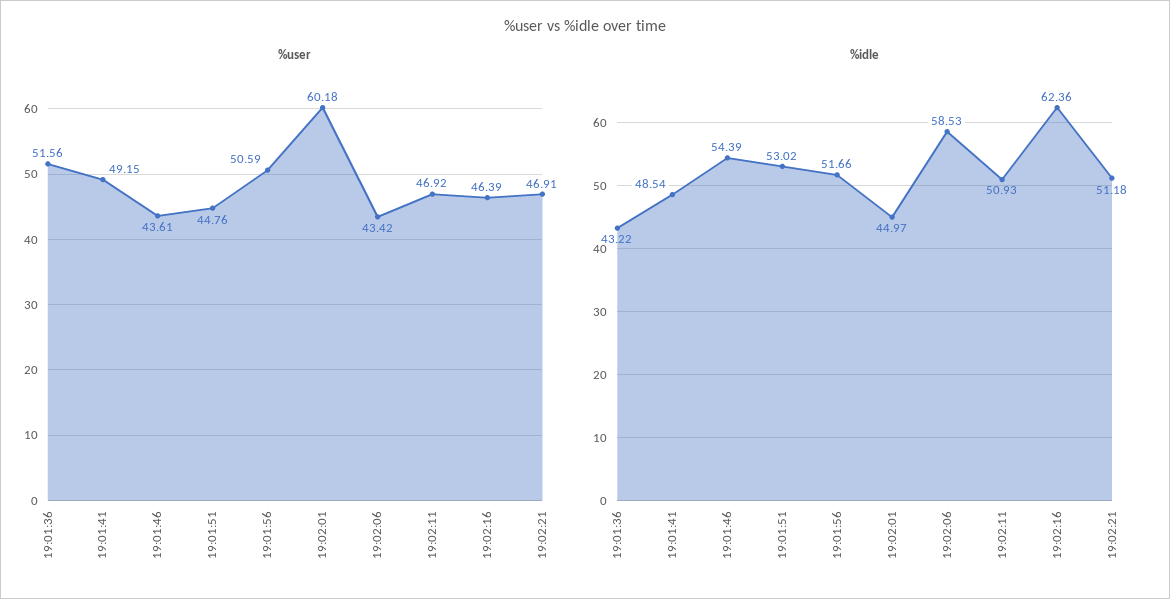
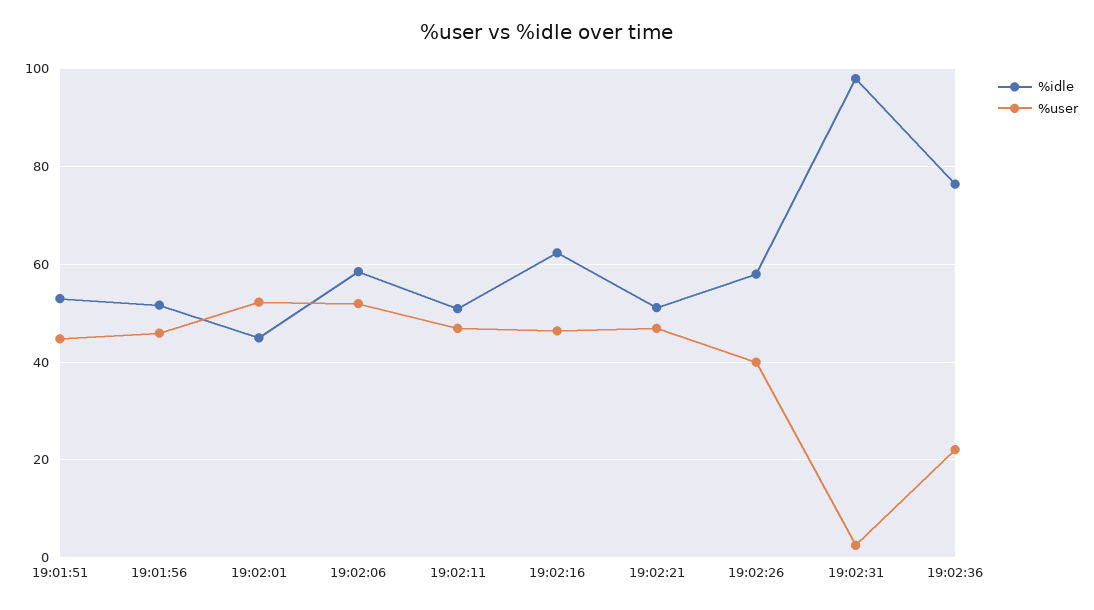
%user, 19:01:36: 51.56 -> none
%user, 19:01:41: 49.15 -> none
%user, 19:01:46: 43.61 -> none
%user, 19:01:56: 50.59 -> 46
%user, 19:02:01: 60.18 -> 52
%user, 19:02:06: 43.42 -> 52
%idle, 19:01:36: 43.22 -> none
%idle, 19:01:41: 48.54 -> none
%idle, 19:01:46: 54.39 -> none
%idle, 19:02:26: none -> 58
%user, 19:02:26: none -> 40
%idle, 19:02:31: none -> 98
%user, 19:02:31: none -> 2
%idle, 19:02:36: none -> 76
%user, 19:02:36: none -> 22

